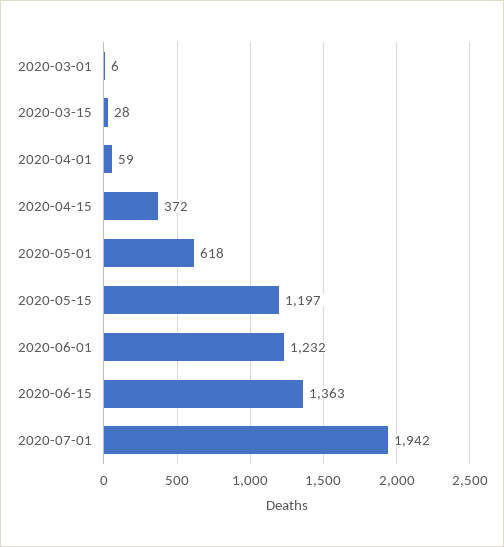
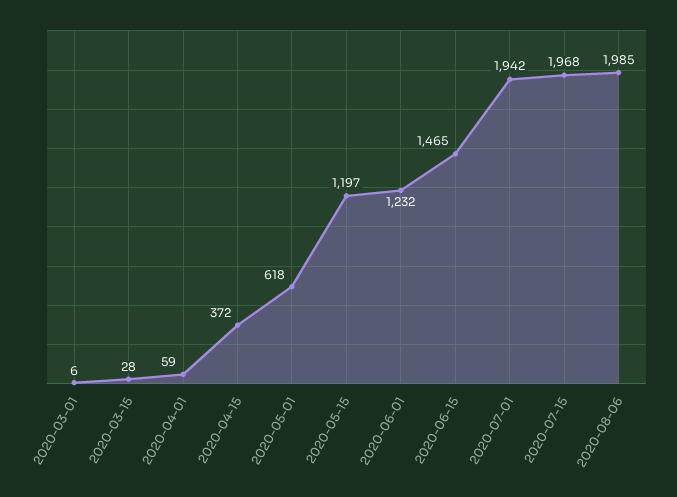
2020-06-15: 1363 -> 1465
2020-07-15: none -> 1968
2020-08-06: none -> 1985

